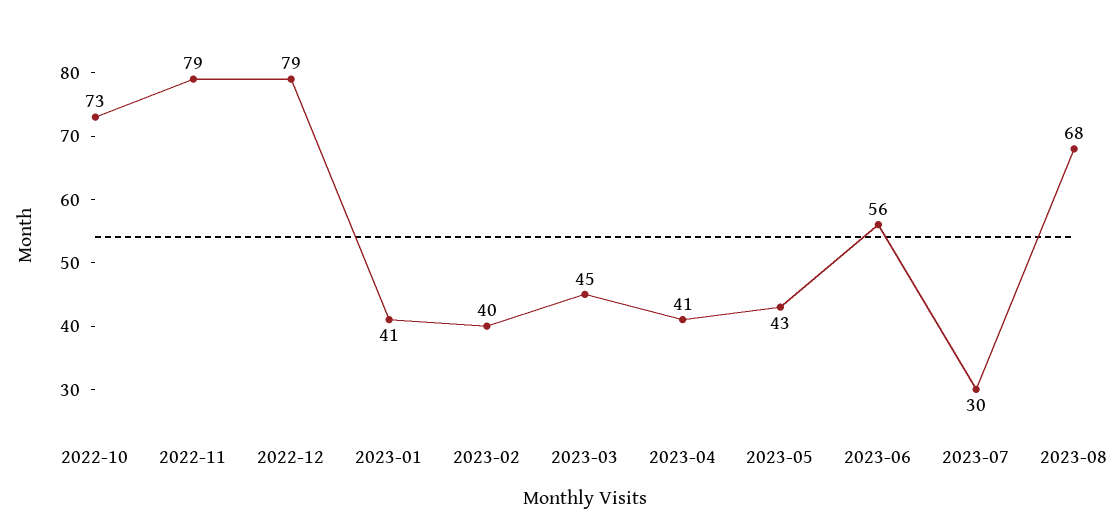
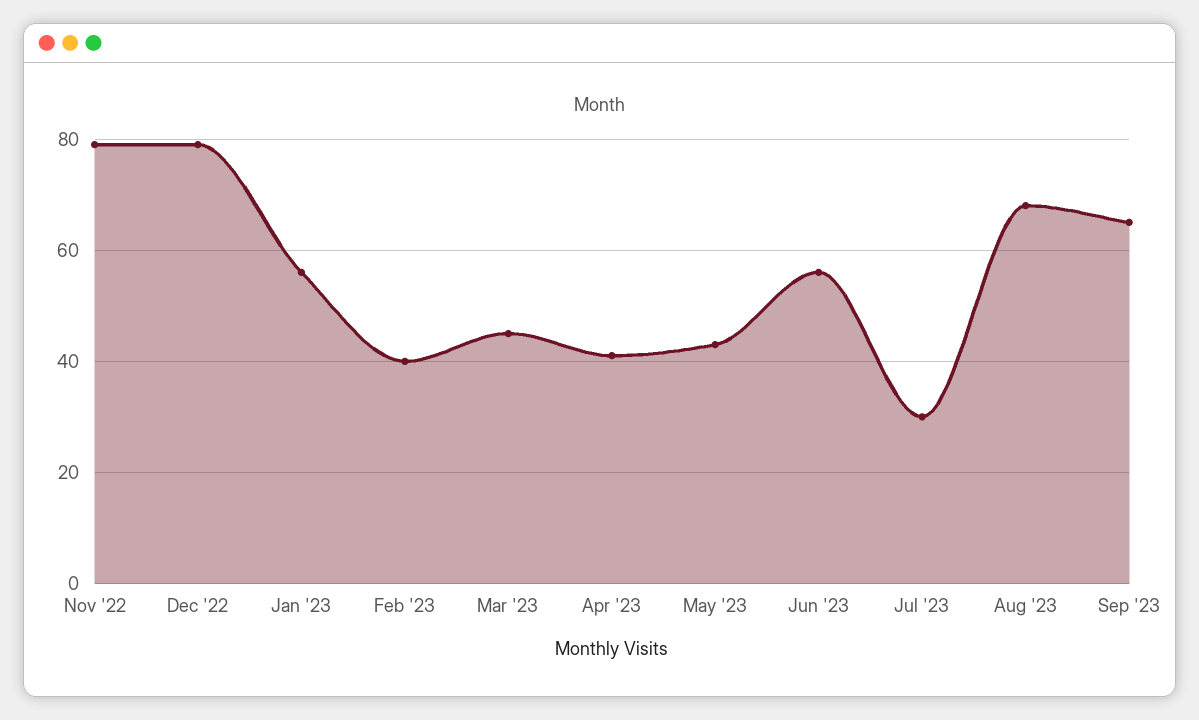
2022-10: 73 -> none
2023-01: 41 -> 55
Sep '23: none -> 65

